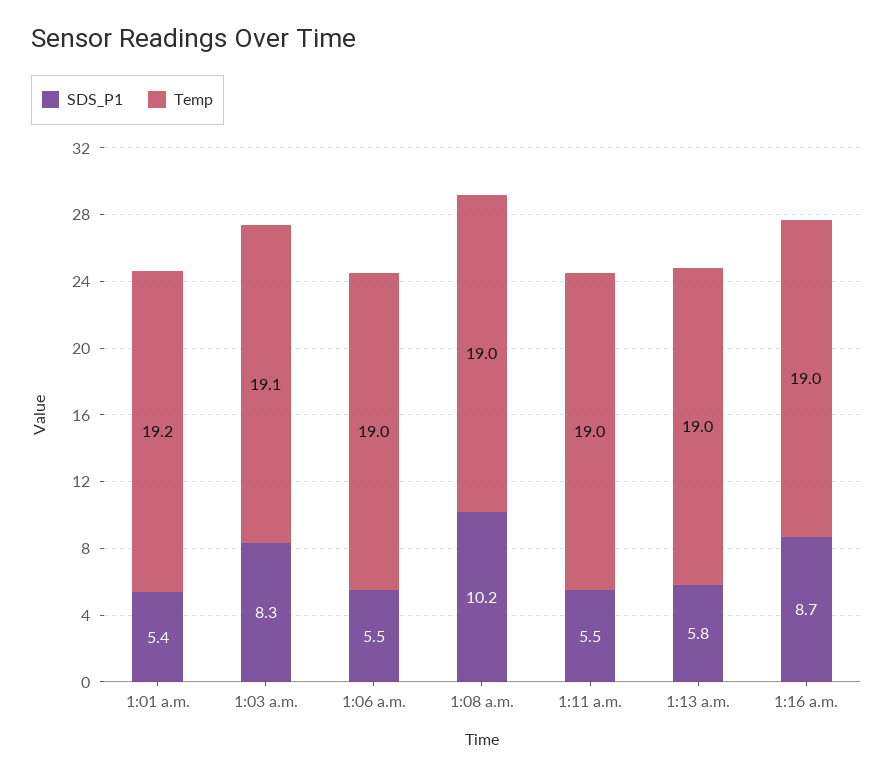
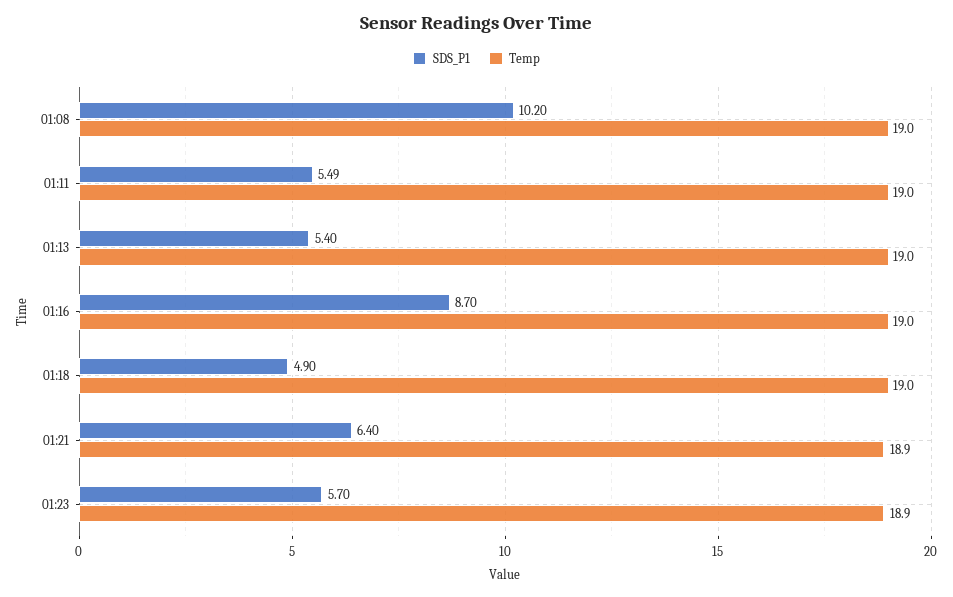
SDS_P1, 1:01 a.m.: 5.4 -> none
Temp, 1:01 a.m.: 19.2 -> none
SDS_P1, 1:03 a.m.: 8.3 -> none
Temp, 1:03 a.m.: 19.1 -> none
SDS_P1, 1:06 a.m.: 5.5 -> none
Temp, 1:06 a.m.: 19 -> none
SDS_P1, 1:13 a.m.: 5.8 -> 5.4
SDS_P1, 01:18: none -> 4.9
Temp, 01:18: none -> 19
SDS_P1, 01:21: none -> 6.4
Temp, 01:21: none -> 18.9
SDS_P1, 01:23: none -> 5.7
Temp, 01:23: none -> 18.9

